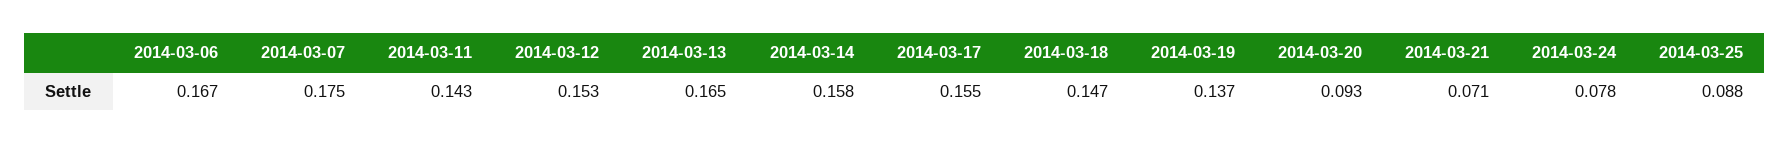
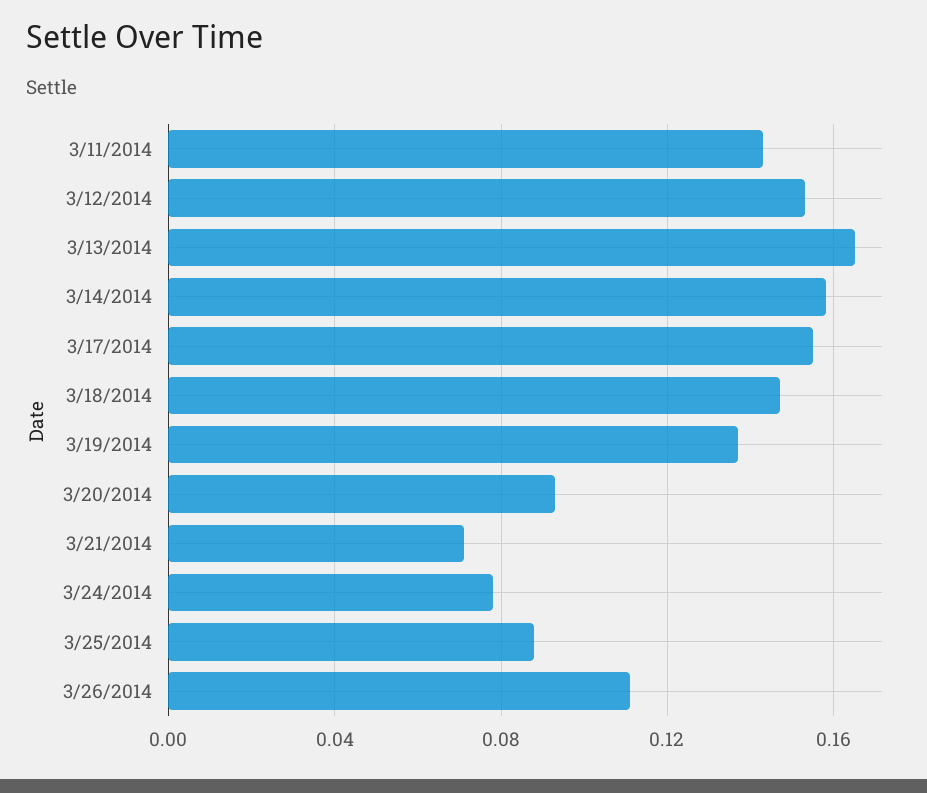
2014-03-06: 0.167 -> none
2014-03-07: 0.175 -> none
3/26/2014: none -> 0.11

